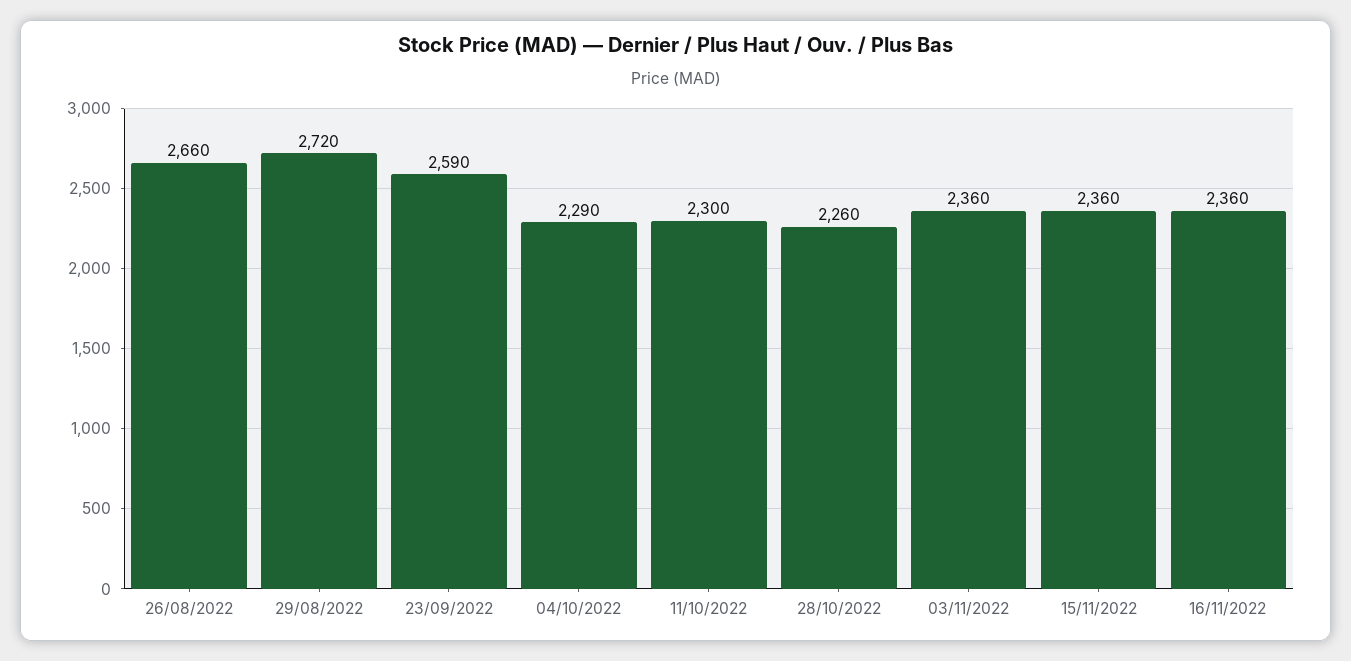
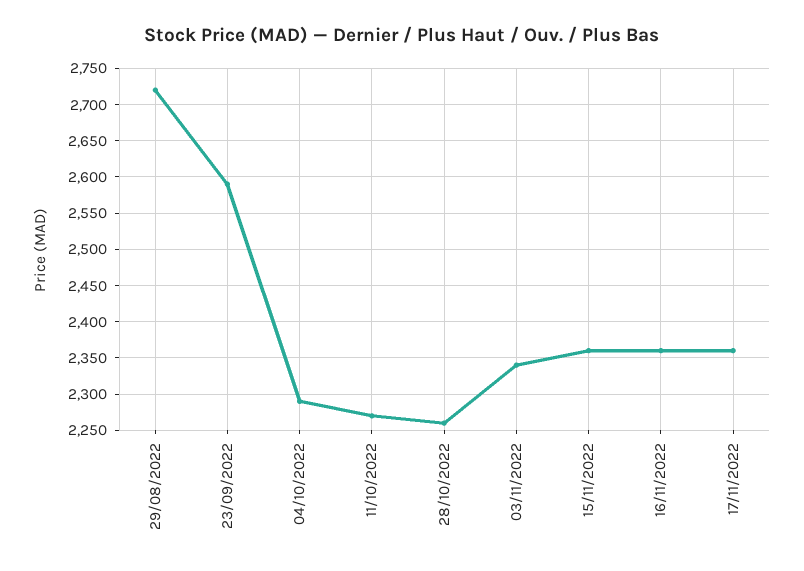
26/08/2022: 2660 -> none
11/10/2022: 2300 -> 2270
03/11/2022: 2360 -> 2340
17/11/2022: none -> 2360

